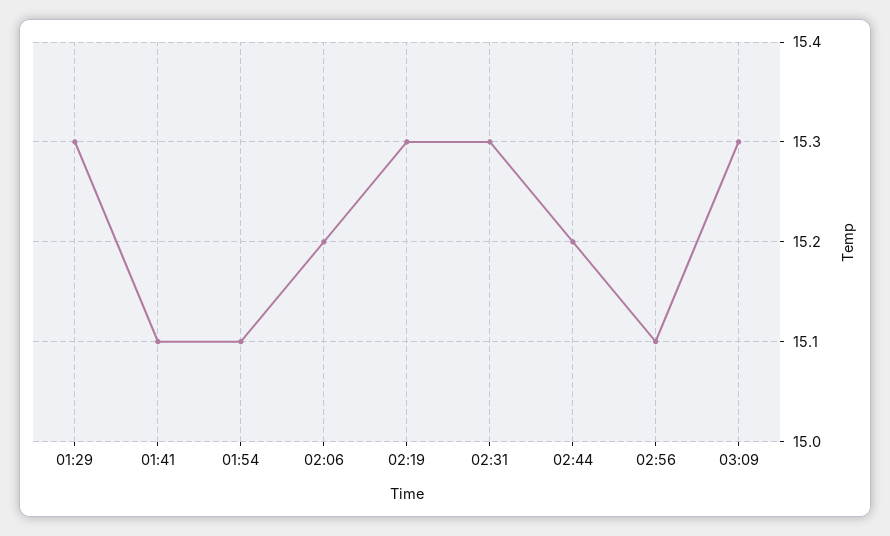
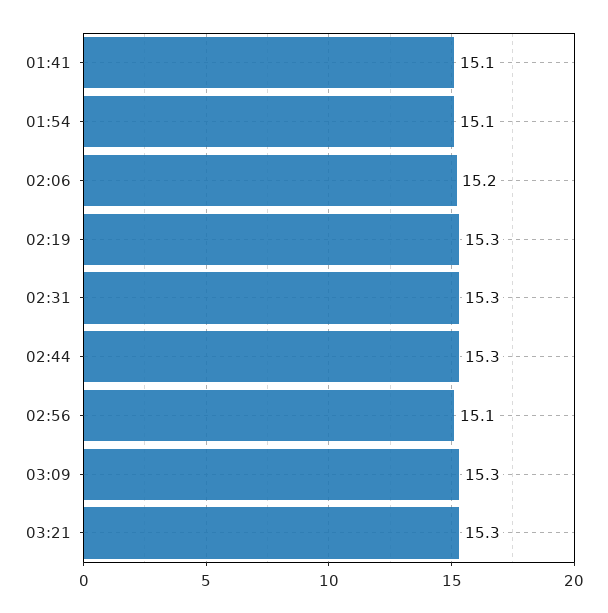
01:29: 15.3 -> none
02:44: 15.2 -> 15.3
03:21: none -> 15.3

